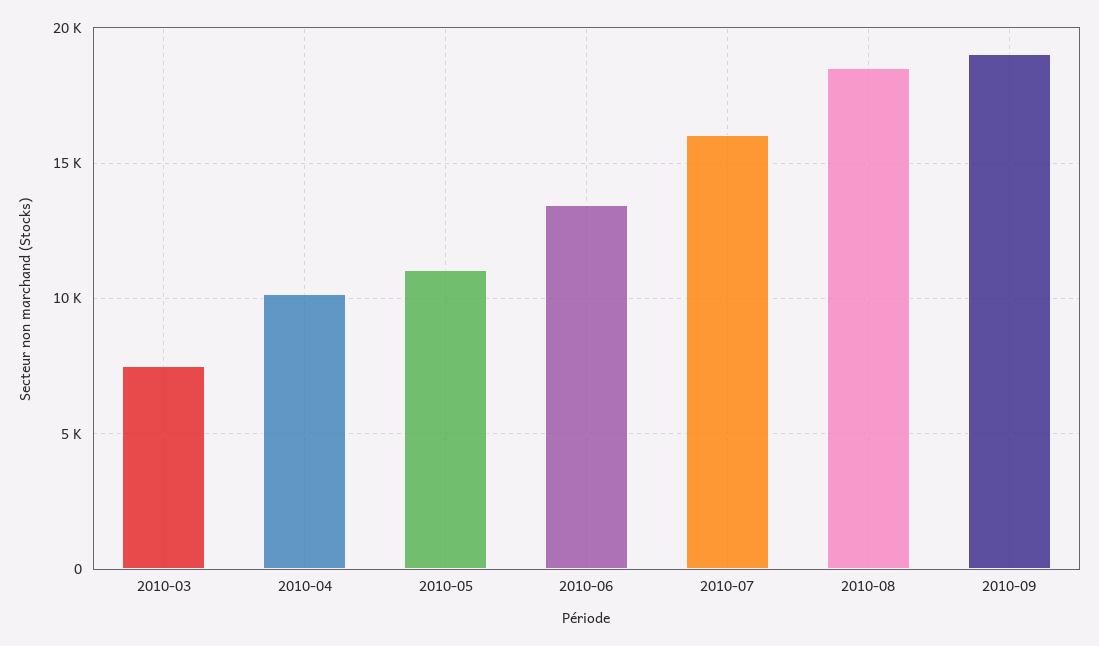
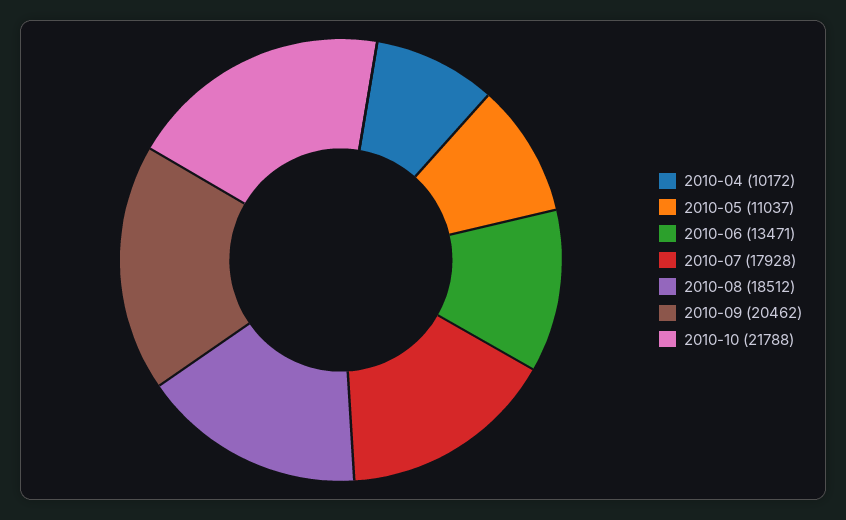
2010-03: 7500 -> none
2010-07: 16000 -> 17928
2010-09: 19000 -> 20462
2010-10: none -> 21788

